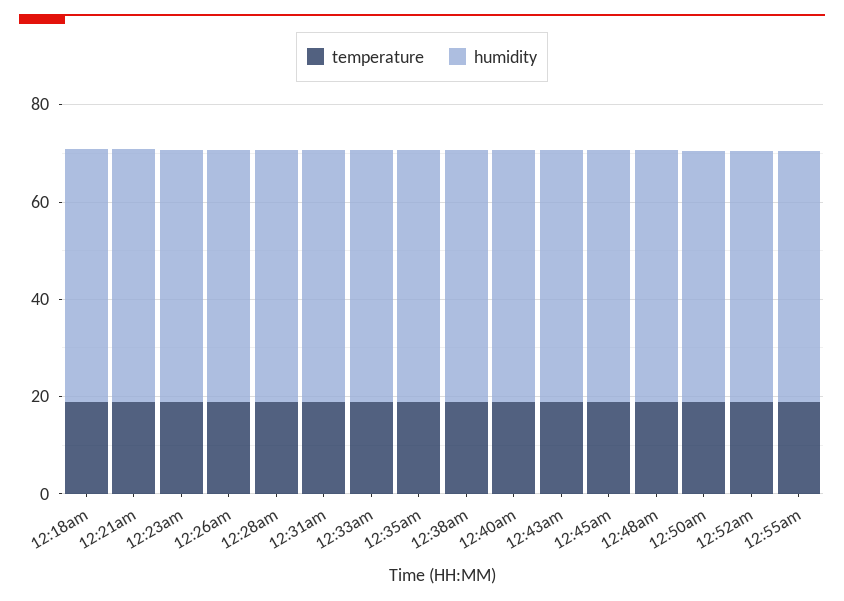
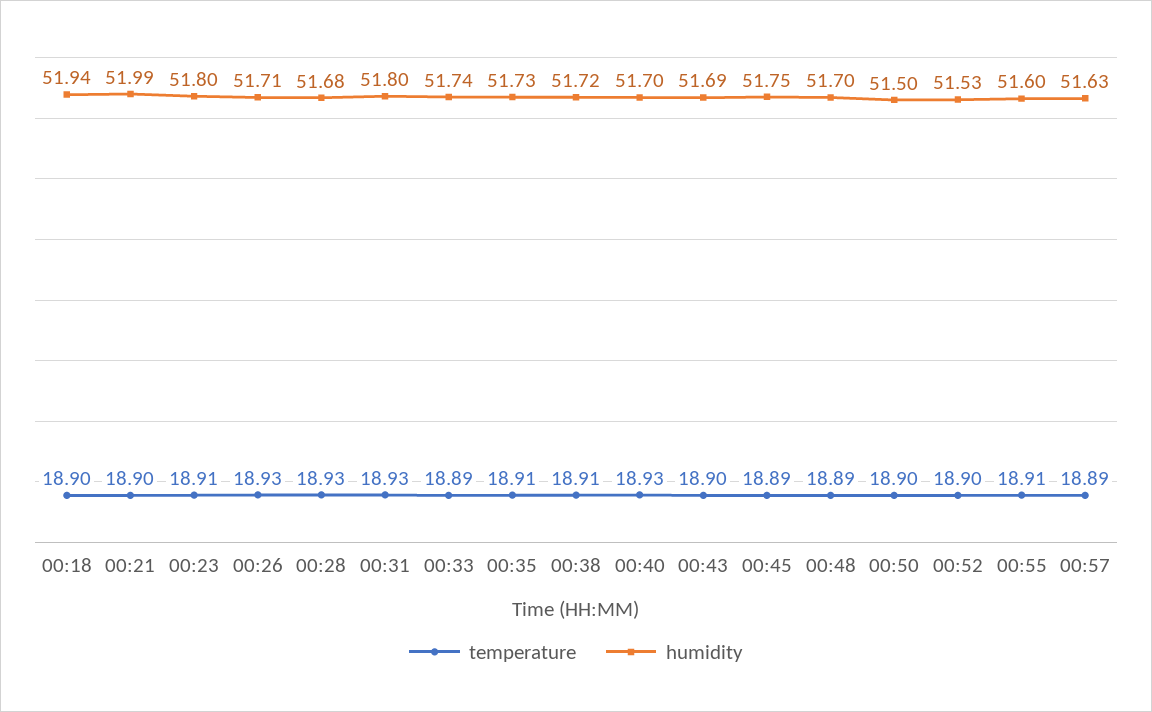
temperature, 00:57: none -> 18.89
humidity, 00:57: none -> 51.63

